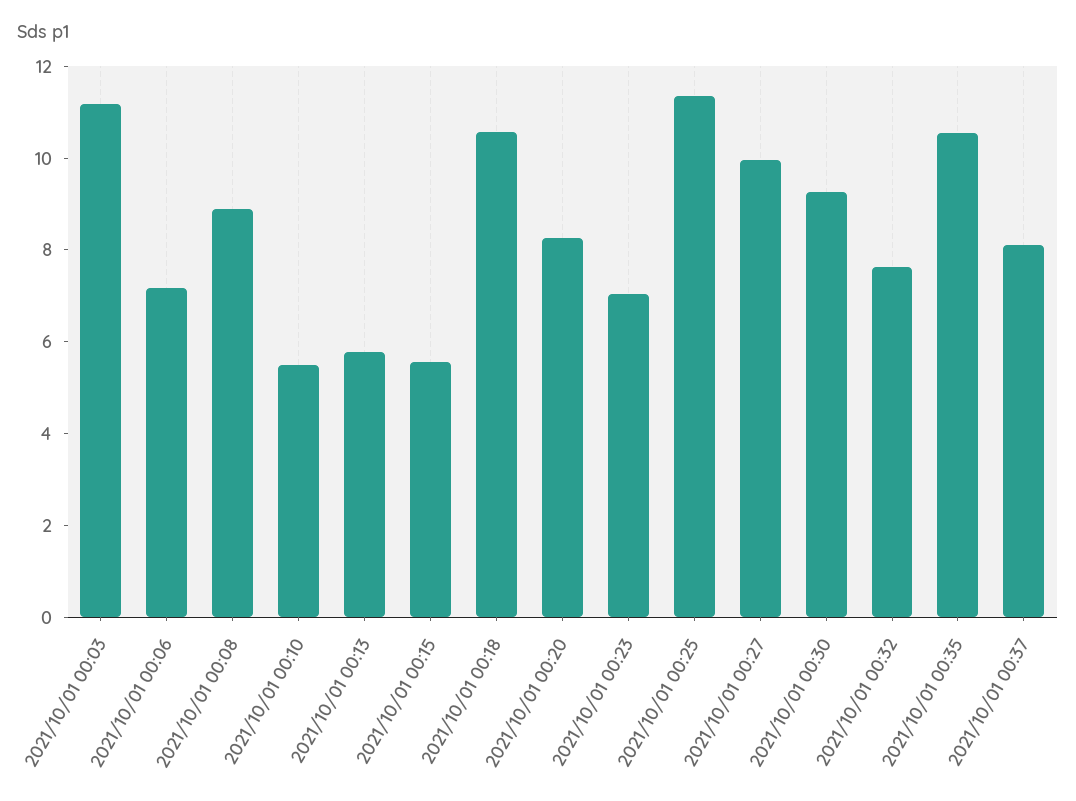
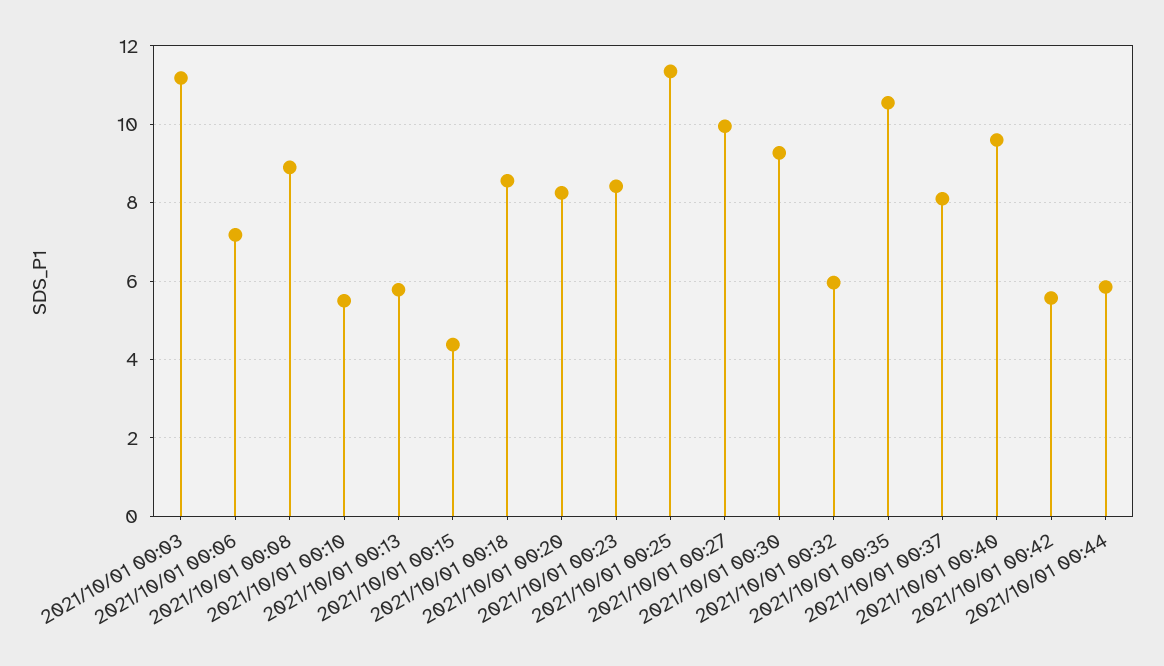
2021/10/01 00:15: 5.5 -> 4.4
2021/10/01 00:18: 10.5 -> 8.6
2021/10/01 00:23: 7 -> 8.4
2021/10/01 00:32: 7.5 -> 6
2021/10/01 00:40: none -> 9.6
2021/10/01 00:42: none -> 5.6
2021/10/01 00:44: none -> 5.8

